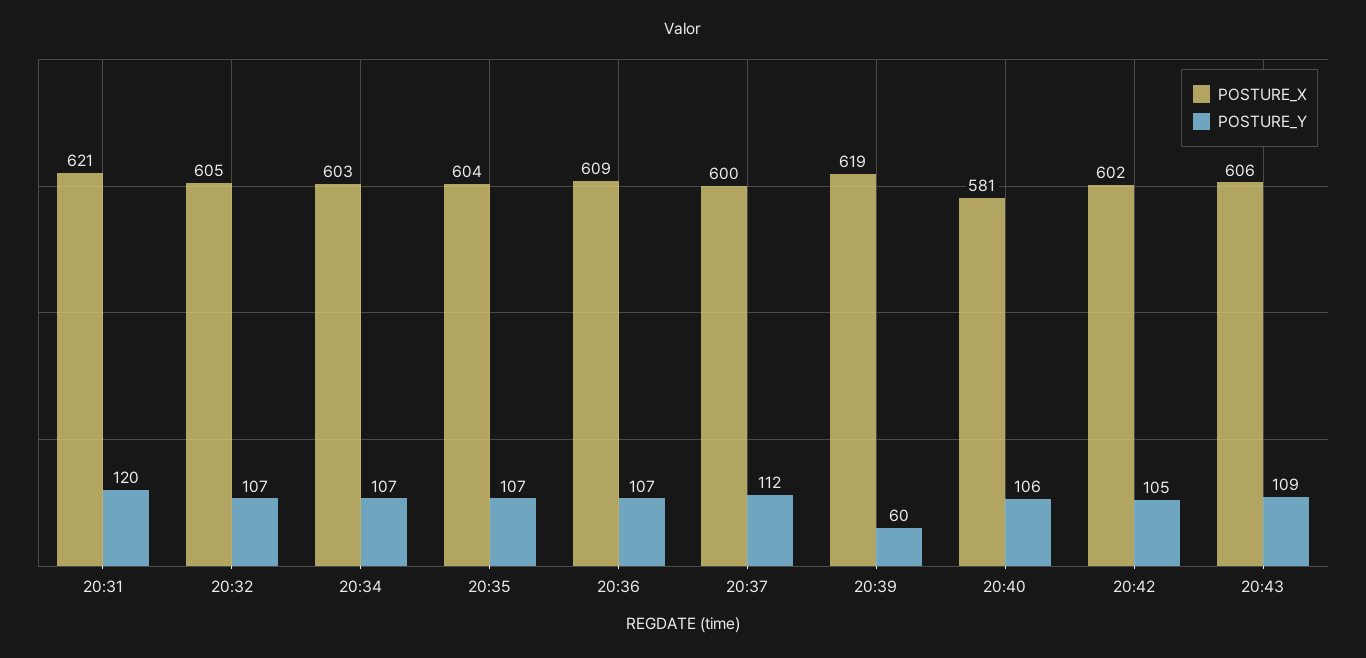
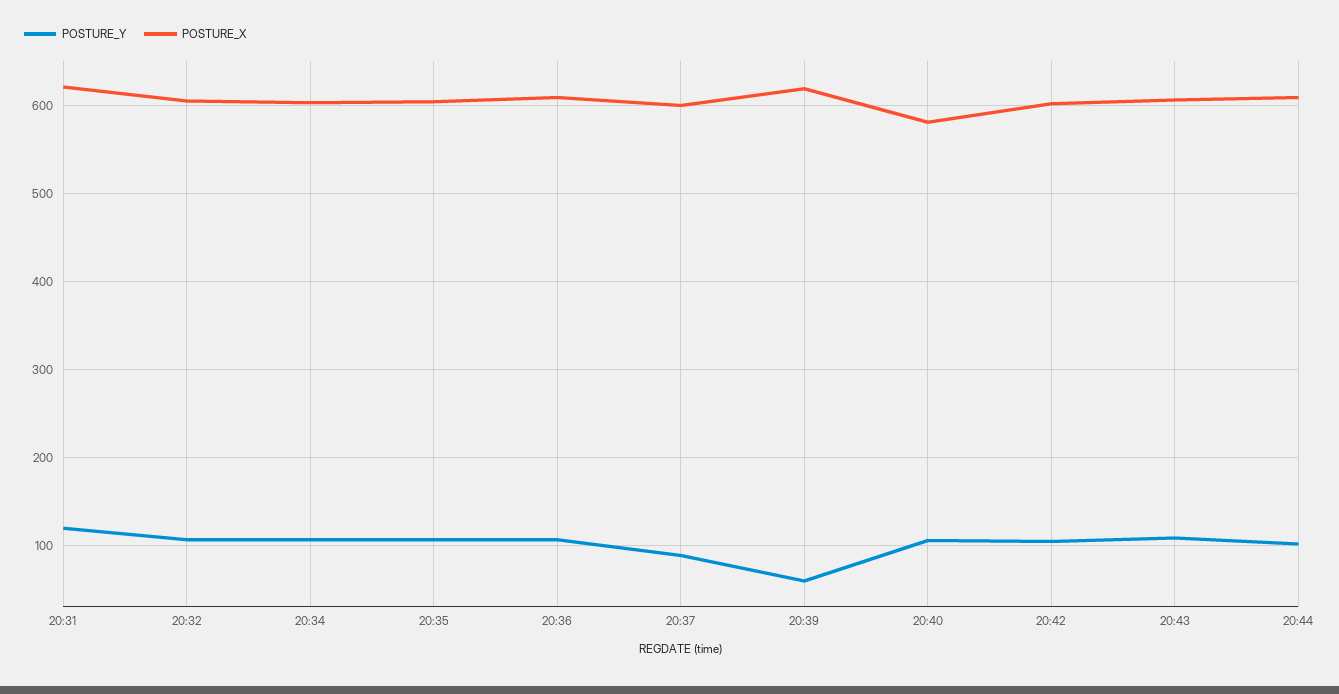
POSTURE_Y, 20:37: 112 -> 90
POSTURE_Y, 20:44: none -> 100
POSTURE_X, 20:44: none -> 610

